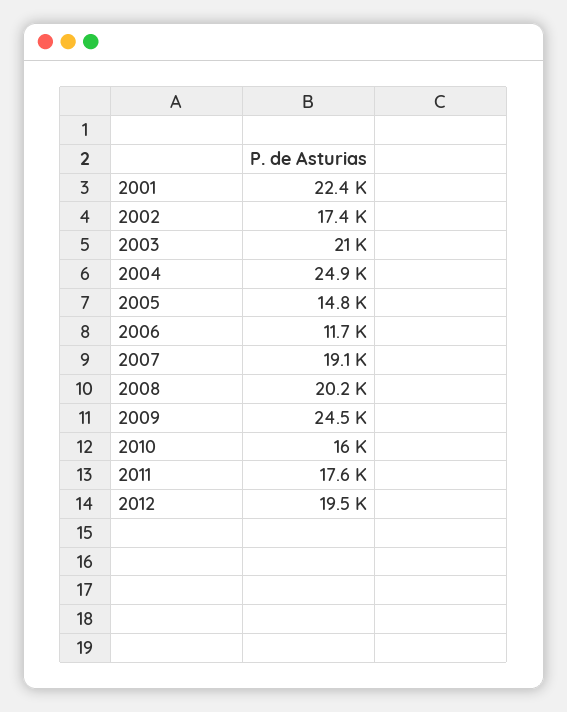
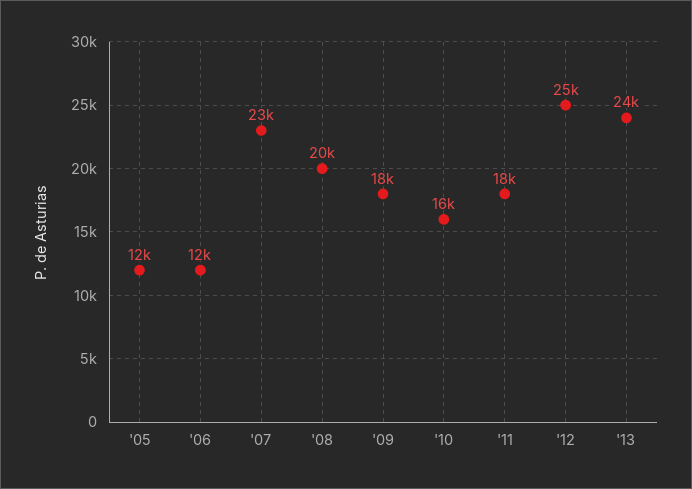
2001: 22400 -> none
2002: 17400 -> none
2003: 21000 -> none
2004: 24900 -> none
2005: 14800 -> 12000
2007: 19100 -> 23000
2009: 24500 -> 18000
2012: 19500 -> 25000
'13: none -> 24000

